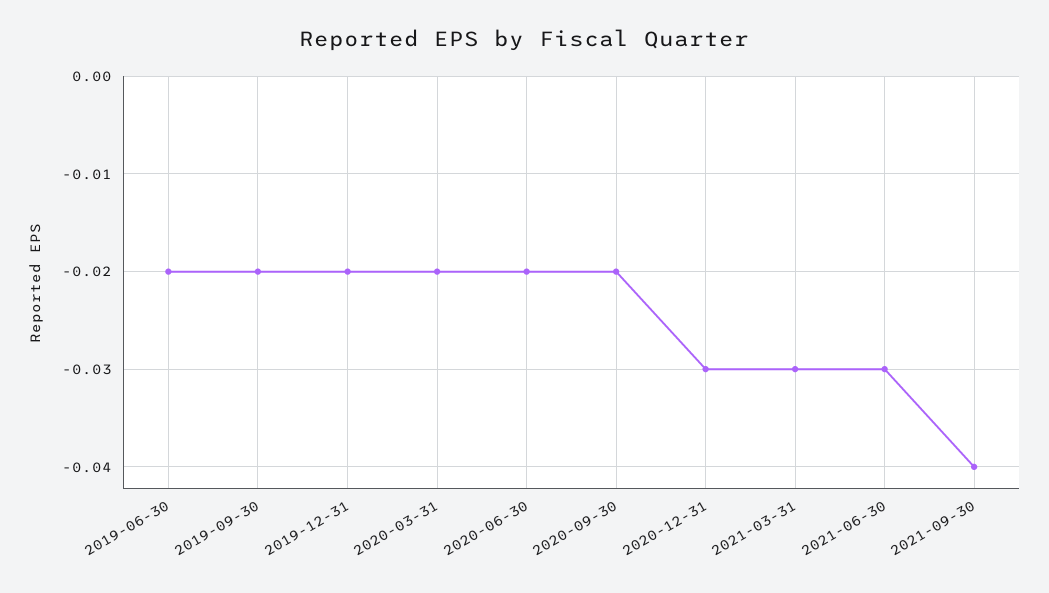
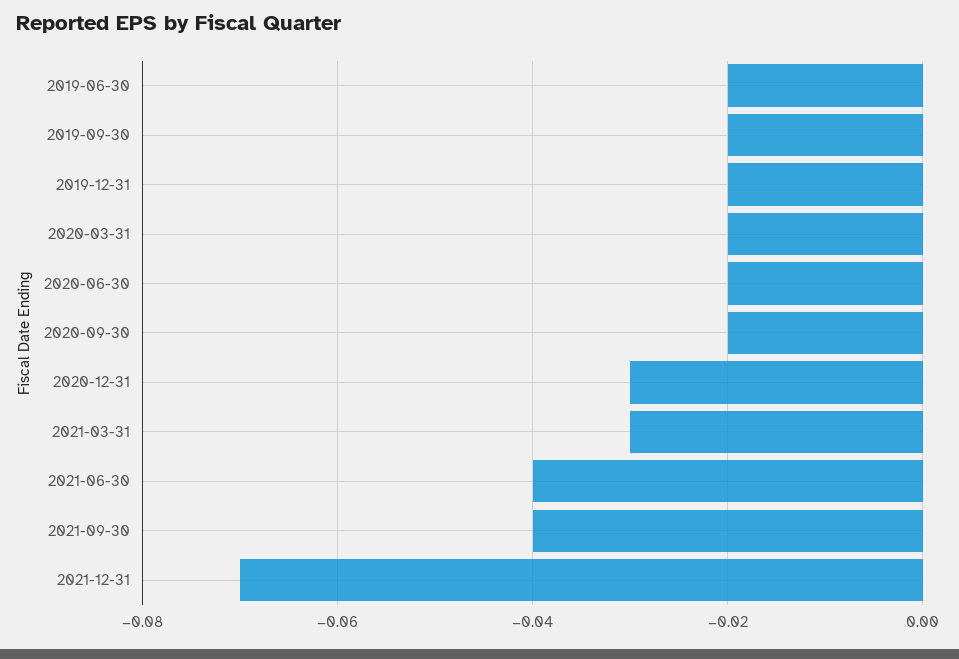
2021-06-30: -0.03 -> -0.04
2021-12-31: none -> -0.07

